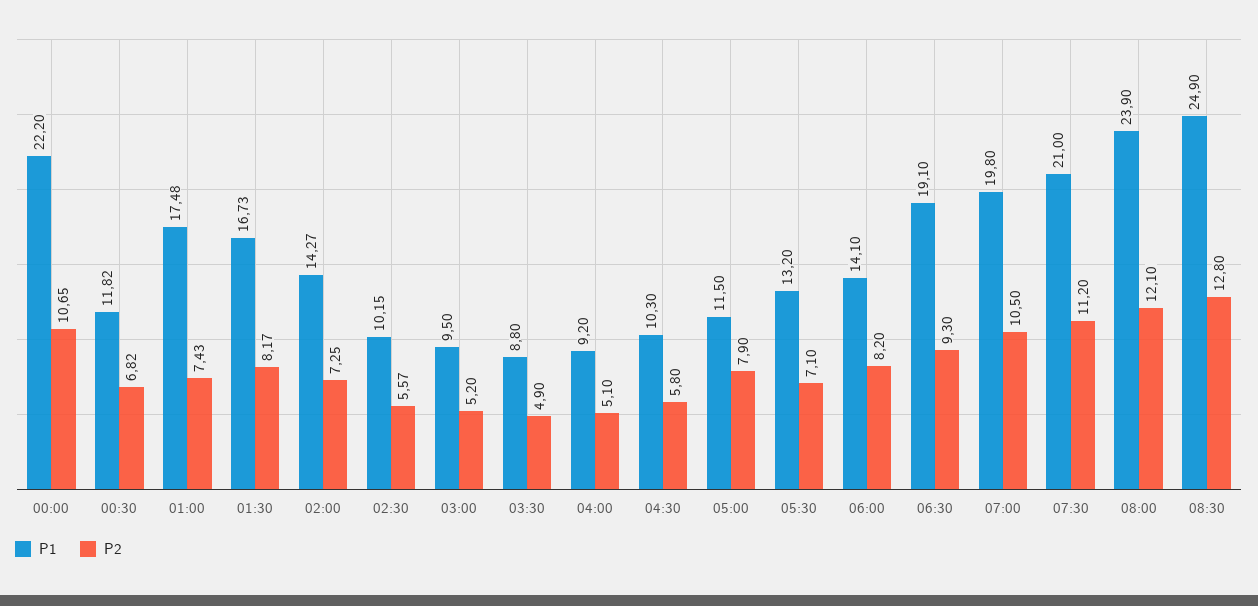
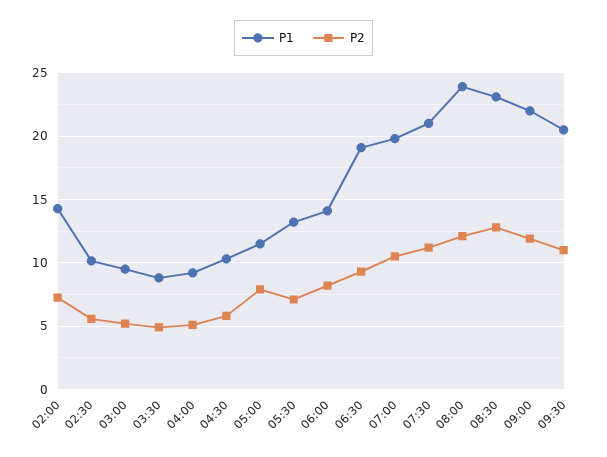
P1, 00:00: 22.2 -> none
P2, 00:00: 10.65 -> none
P1, 00:30: 11.82 -> none
P2, 00:30: 6.82 -> none
P1, 01:00: 17.48 -> none
P2, 01:00: 7.43 -> none
P1, 01:30: 16.73 -> none
P2, 01:30: 8.17 -> none
P1, 08:30: 24.9 -> 23
P1, 09:00: none -> 22
P2, 09:00: none -> 12
P1, 09:30: none -> 20.5
P2, 09:30: none -> 11

